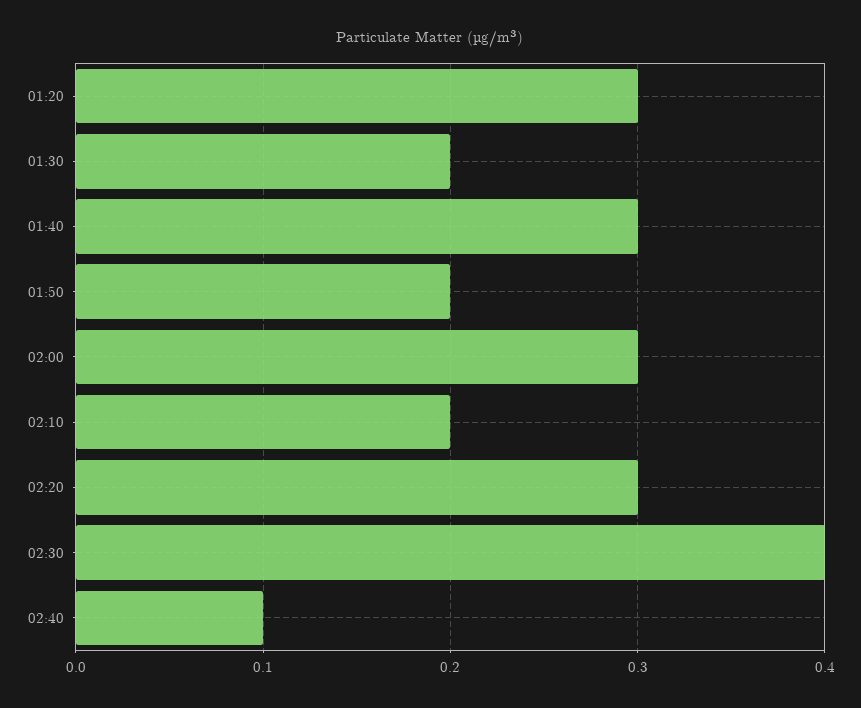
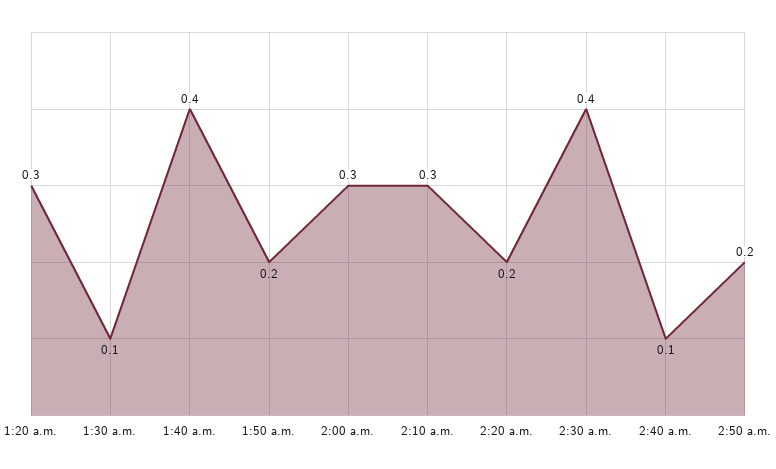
01:30: 0.2 -> 0.1
01:40: 0.3 -> 0.4
02:10: 0.2 -> 0.3
02:20: 0.3 -> 0.2
2:50 a.m.: none -> 0.2

